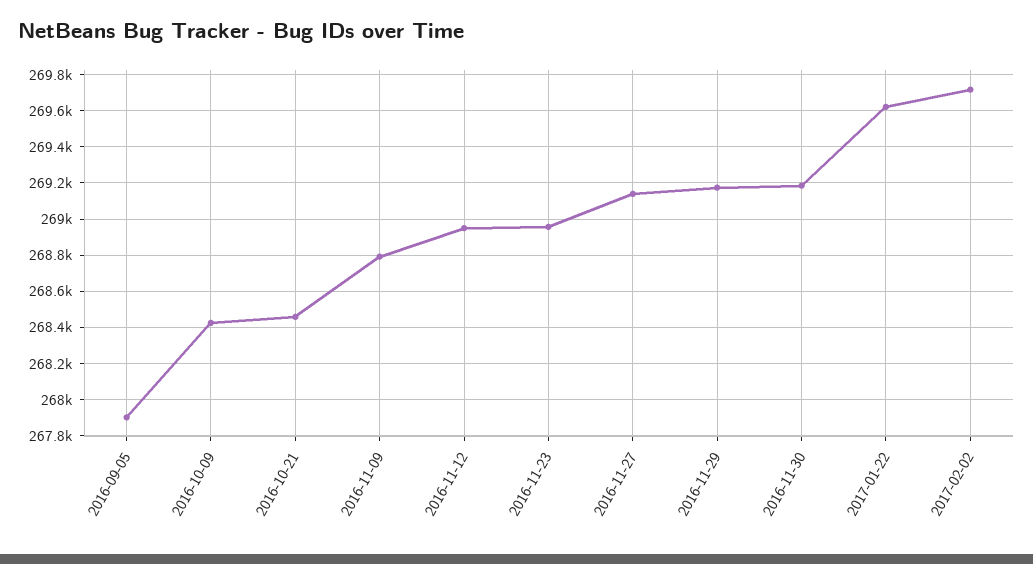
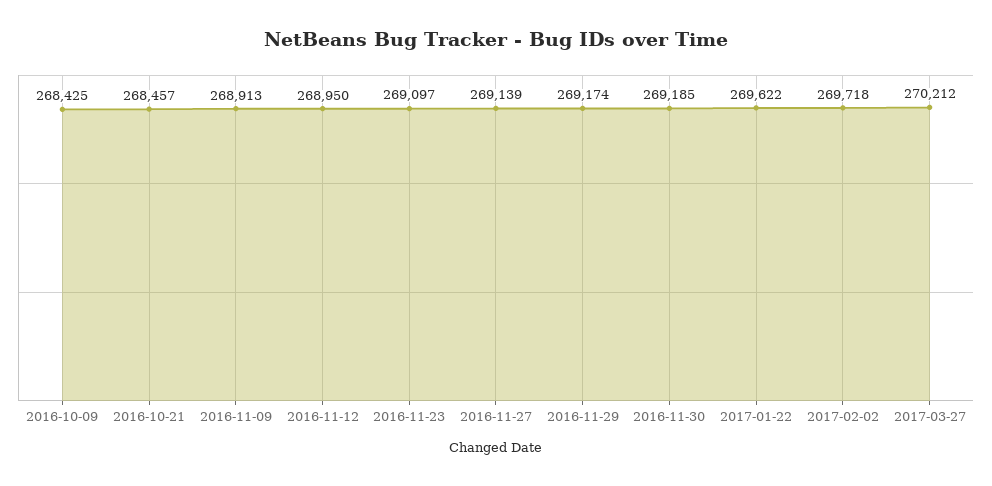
2016-09-05: 267900 -> none
2016-11-09: 268800 -> 268913
2016-11-23: 268950 -> 269097
2017-03-27: none -> 270212

